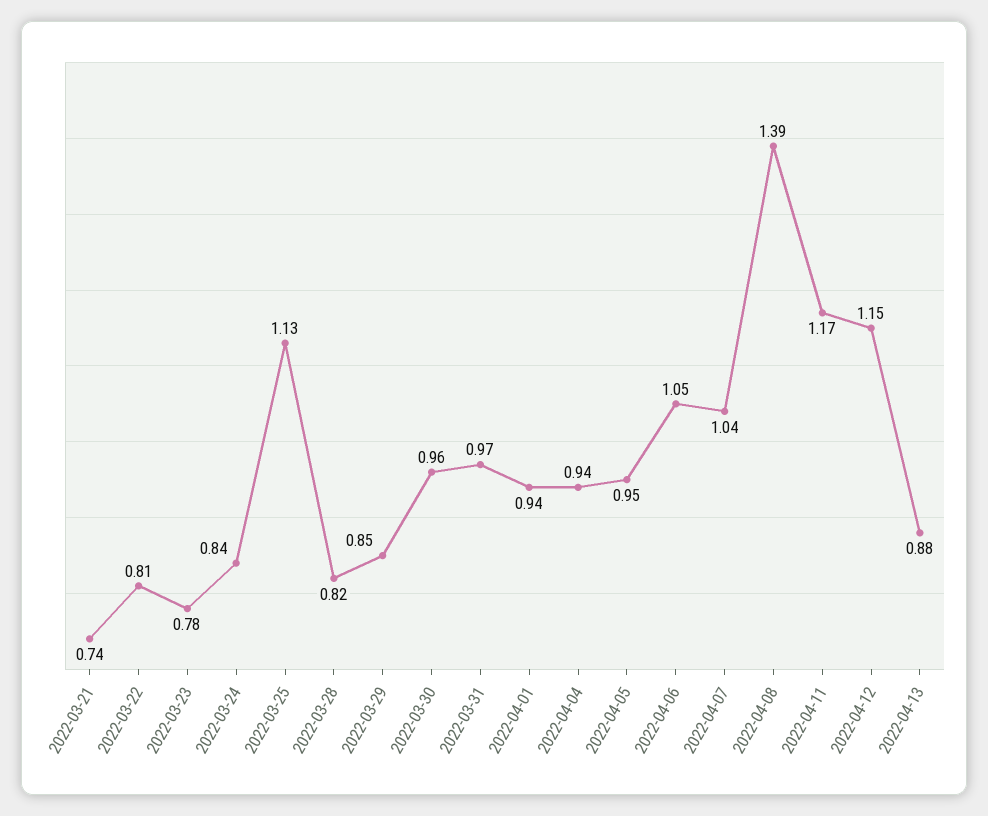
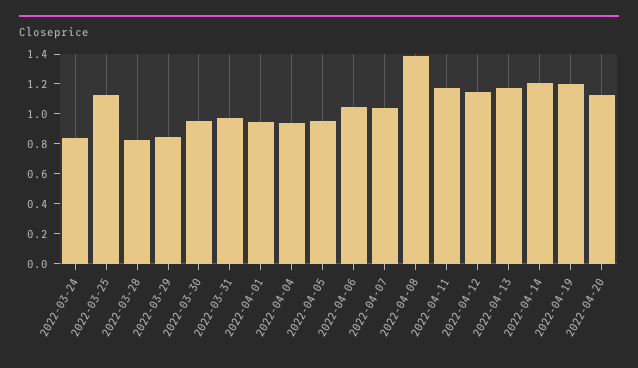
2022-03-21: 0.74 -> none
2022-03-22: 0.81 -> none
2022-03-23: 0.78 -> none
2022-04-13: 0.88 -> 1.2
2022-04-14: none -> 1.2
2022-04-19: none -> 1.2
2022-04-20: none -> 1.1

